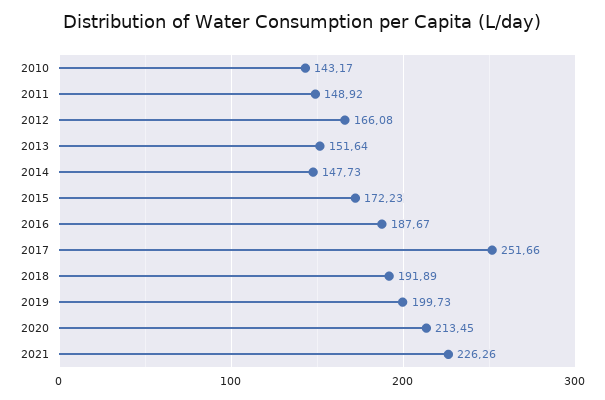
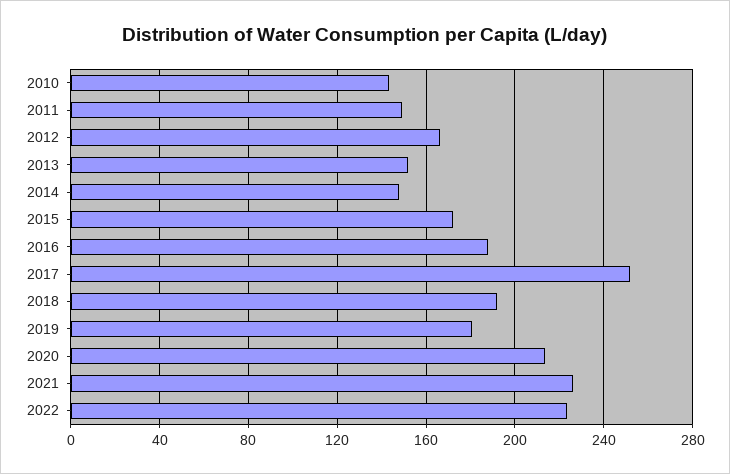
2019: 199.73 -> 180
2022: none -> 225

